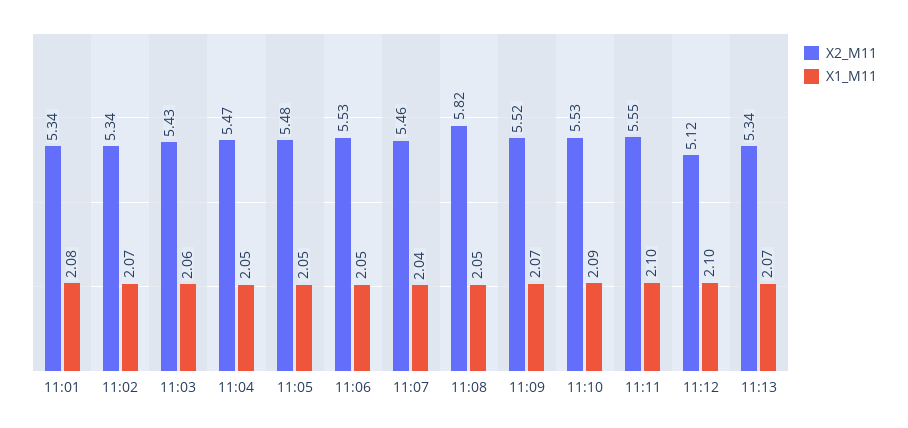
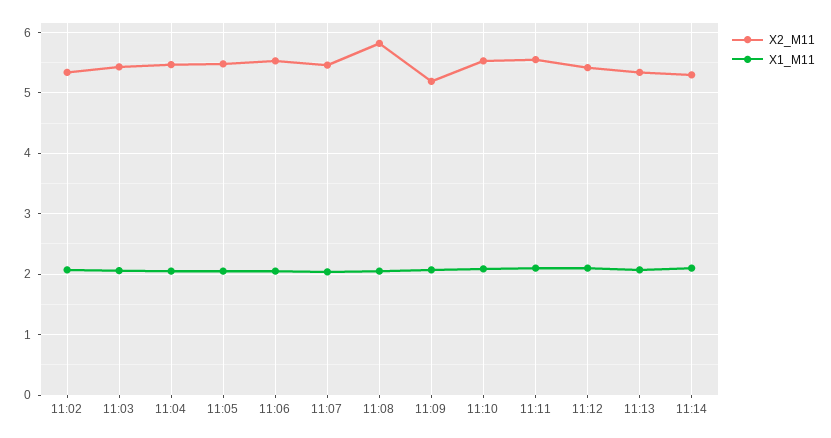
X2_M11, 11:01: 5.34 -> none
X1_M11, 11:01: 2.08 -> none
X2_M11, 11:09: 5.52 -> 5.2
X2_M11, 11:12: 5.12 -> 5.4
X2_M11, 11:14: none -> 5.3
X1_M11, 11:14: none -> 2.1

